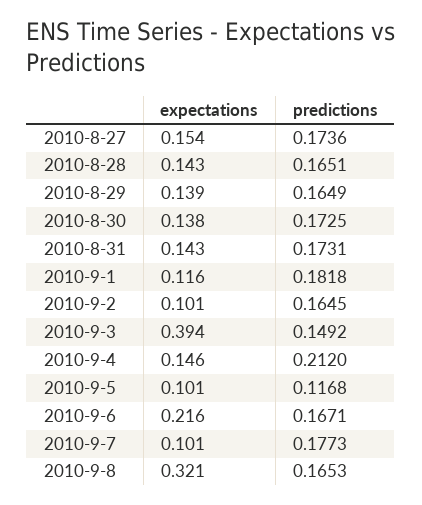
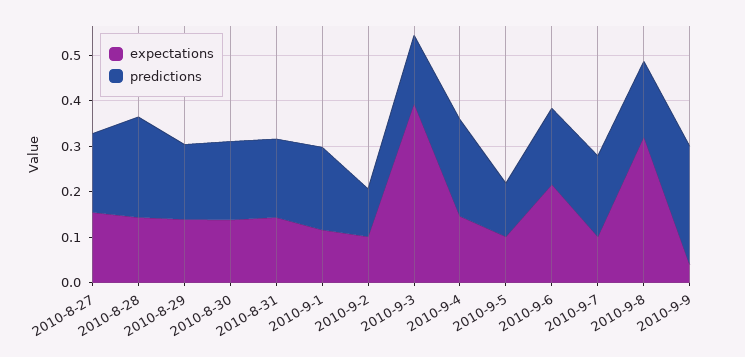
predictions, 2010-8-28: 0.1651 -> 0.22
predictions, 2010-9-2: 0.1645 -> 0.1
expectations, 2010-9-9: none -> 0.04
predictions, 2010-9-9: none -> 0.26

